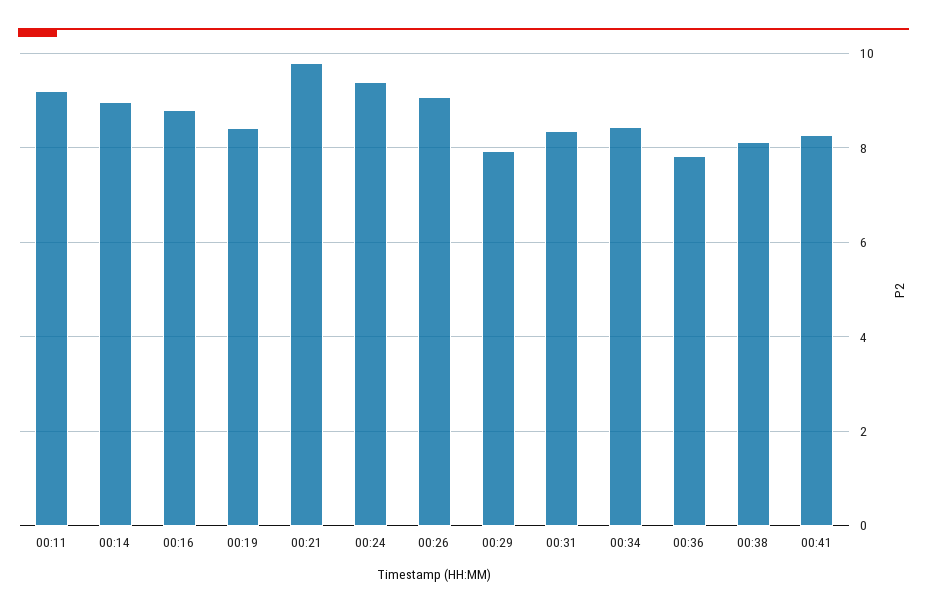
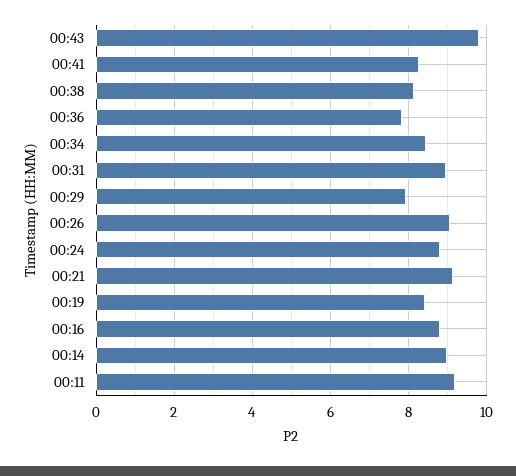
00:21: 9.8 -> 9.2
00:24: 9.4 -> 8.8
00:31: 8.4 -> 9
00:43: none -> 9.8

